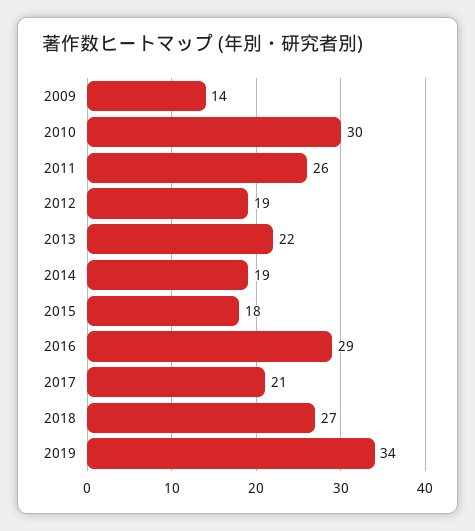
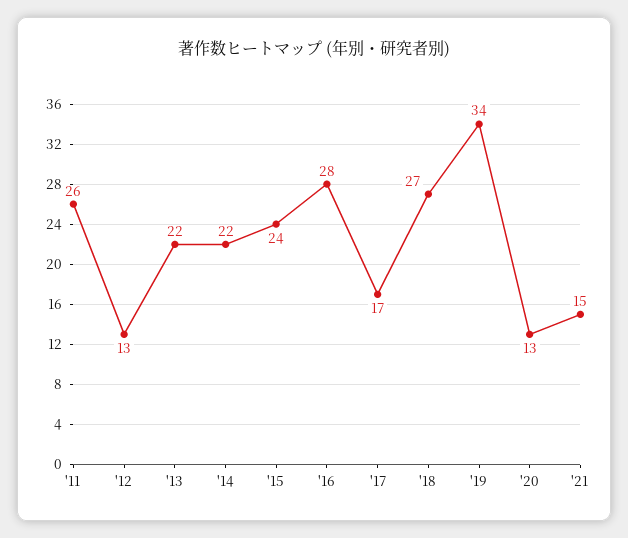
2009: 14 -> none
2010: 30 -> none
2012: 19 -> 13
2014: 19 -> 22
2015: 18 -> 24
2016: 29 -> 28
2017: 21 -> 17
'20: none -> 13
'21: none -> 15

